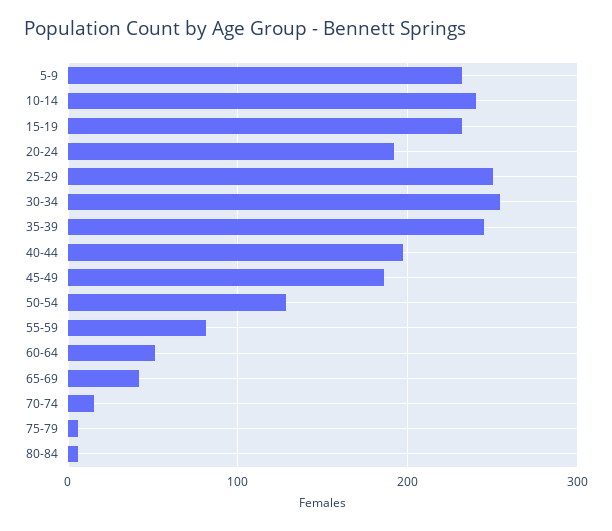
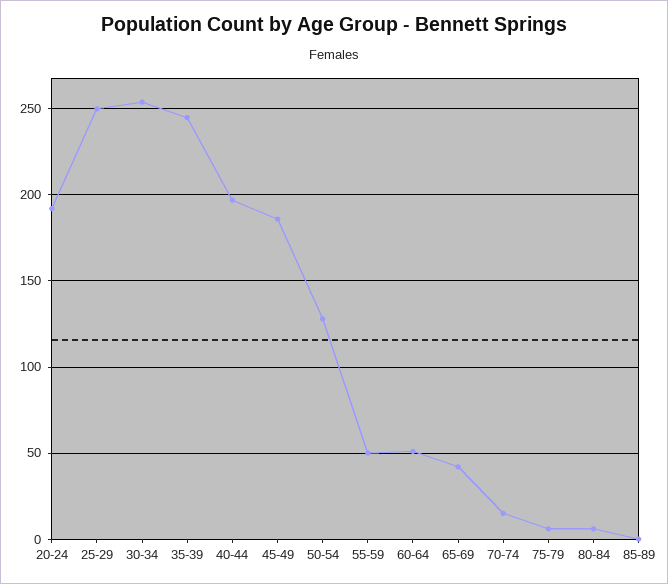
5-9: 230 -> none
10-14: 240 -> none
15-19: 230 -> none
55-59: 80 -> 50
85-89: none -> 0

